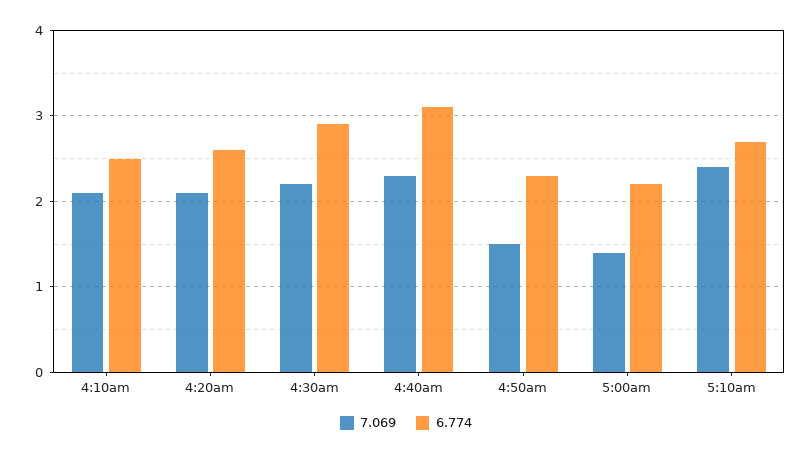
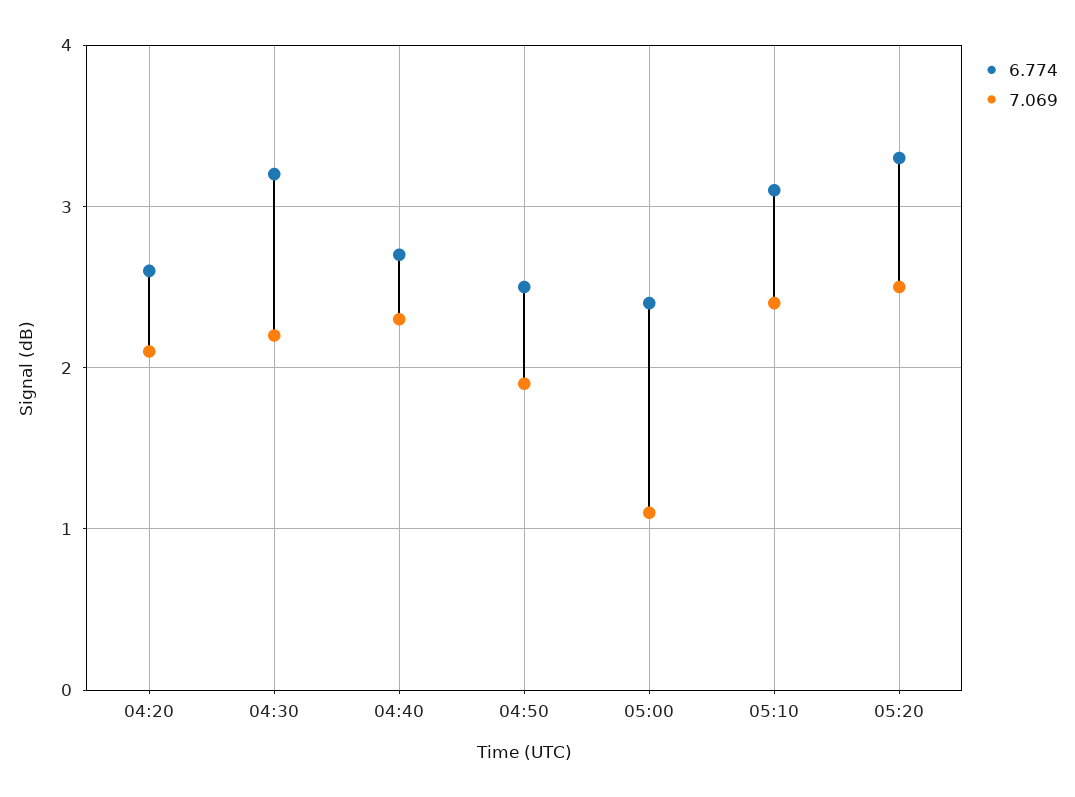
7.069, 4:10am: 2.1 -> none
6.774, 4:10am: 2.5 -> none
6.774, 4:30am: 2.9 -> 3.2
6.774, 4:40am: 3.1 -> 2.7
7.069, 4:50am: 1.5 -> 1.9
6.774, 4:50am: 2.3 -> 2.5
7.069, 5:00am: 1.4 -> 1.1
6.774, 5:00am: 2.2 -> 2.4
6.774, 5:10am: 2.7 -> 3.1
6.774, 05:20: none -> 3.3
7.069, 05:20: none -> 2.5

